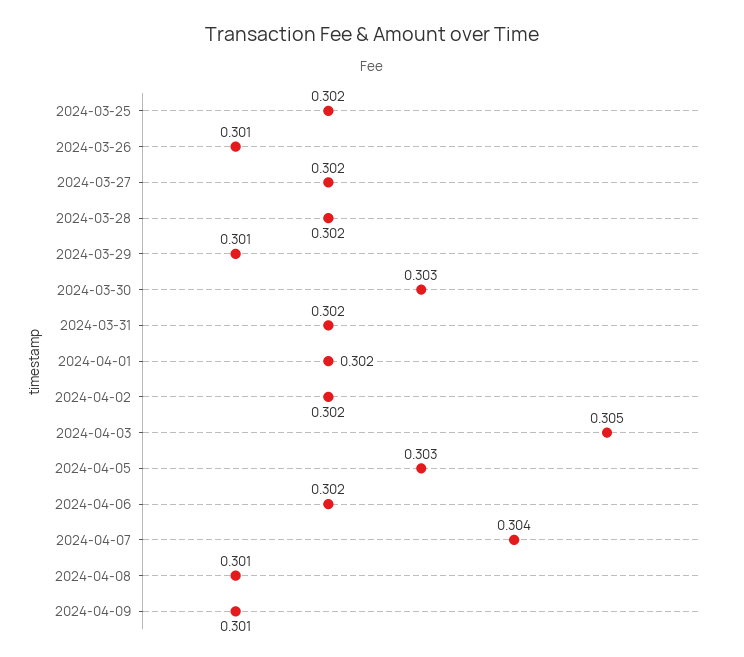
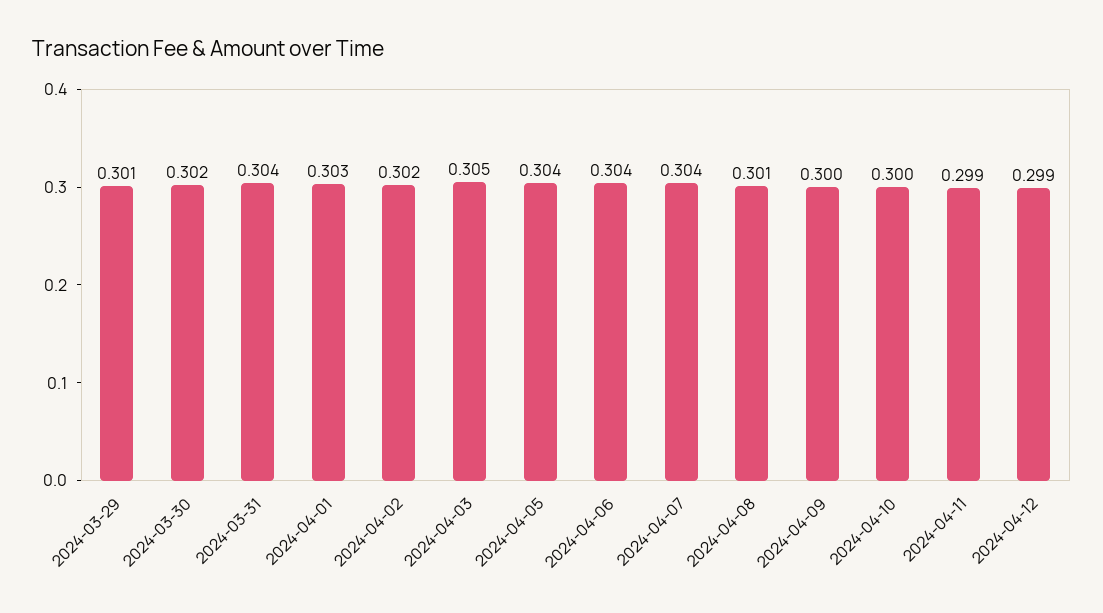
2024-03-25: 0.302 -> none
2024-03-26: 0.301 -> none
2024-03-27: 0.302 -> none
2024-03-28: 0.302 -> none
2024-03-30: 0.303 -> 0.302
2024-03-31: 0.302 -> 0.304
2024-04-01: 0.302 -> 0.303
2024-04-05: 0.303 -> 0.304
2024-04-06: 0.302 -> 0.304
2024-04-09: 0.301 -> 0.3
2024-04-10: none -> 0.3
2024-04-11: none -> 0.299
2024-04-12: none -> 0.299

